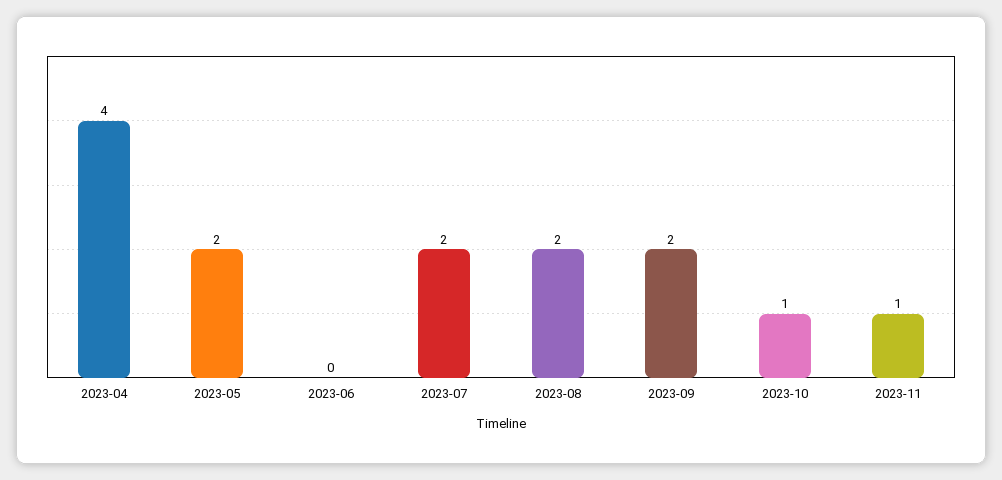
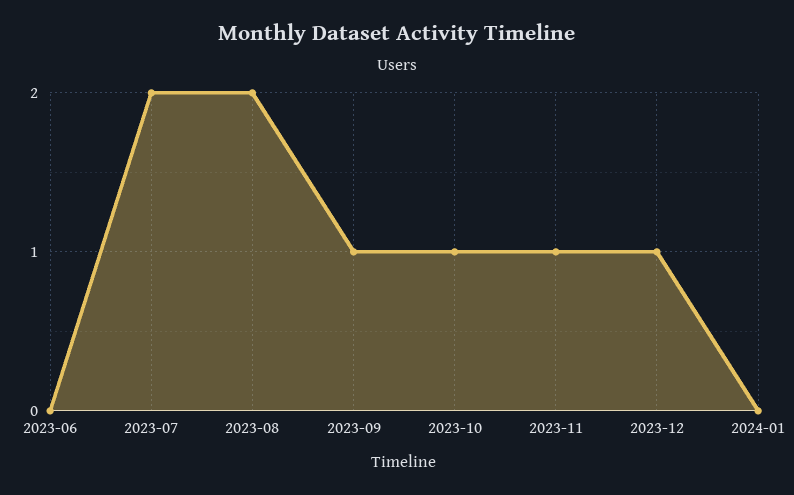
2023-04: 4 -> none
2023-05: 2 -> none
2023-09: 2 -> 1
2023-12: none -> 1
2024-01: none -> 0

